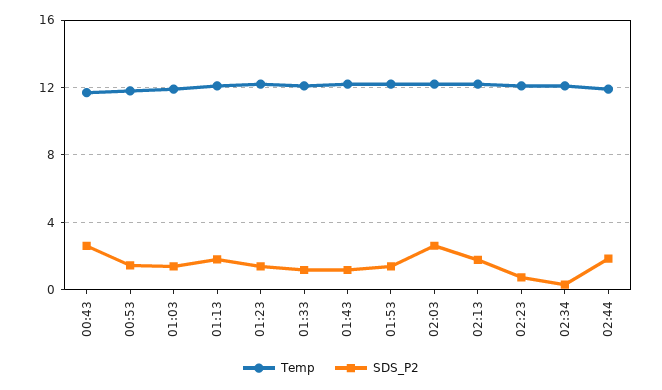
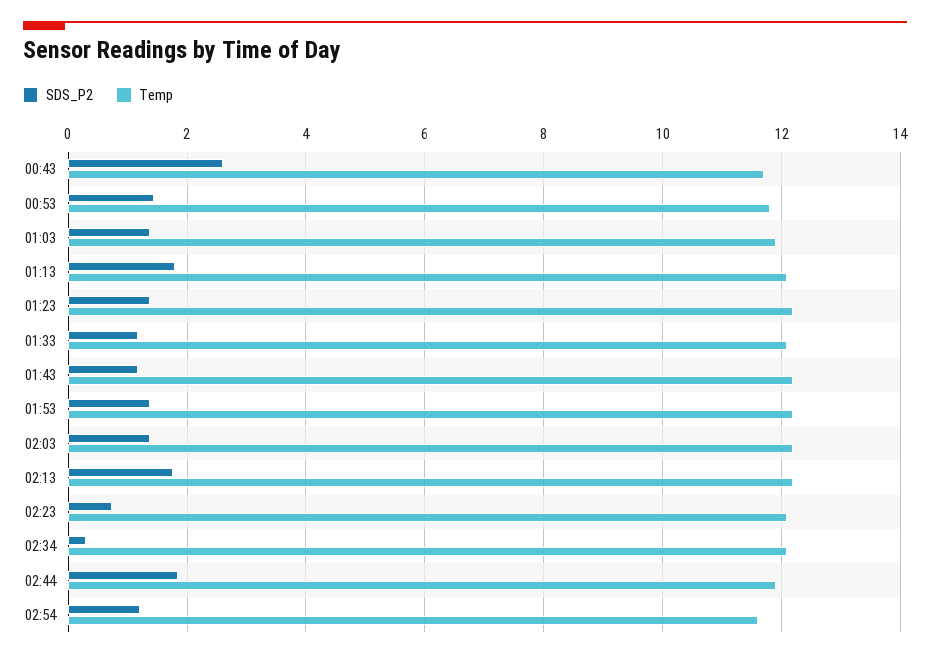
SDS_P2, 02:03: 2.5 -> 1.4
SDS_P2, 02:54: none -> 1.2
Temp, 02:54: none -> 11.6

